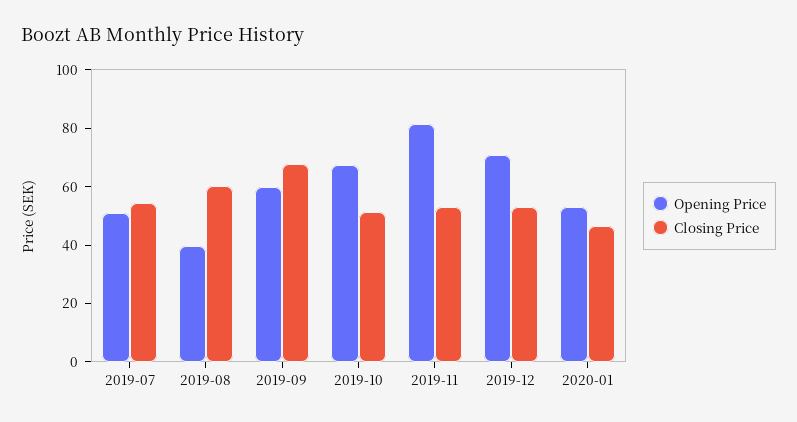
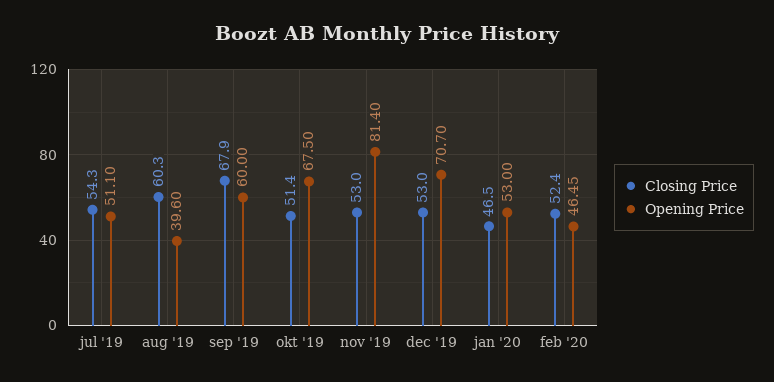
Closing Price, feb '20: none -> 52.4
Opening Price, feb '20: none -> 46.45

